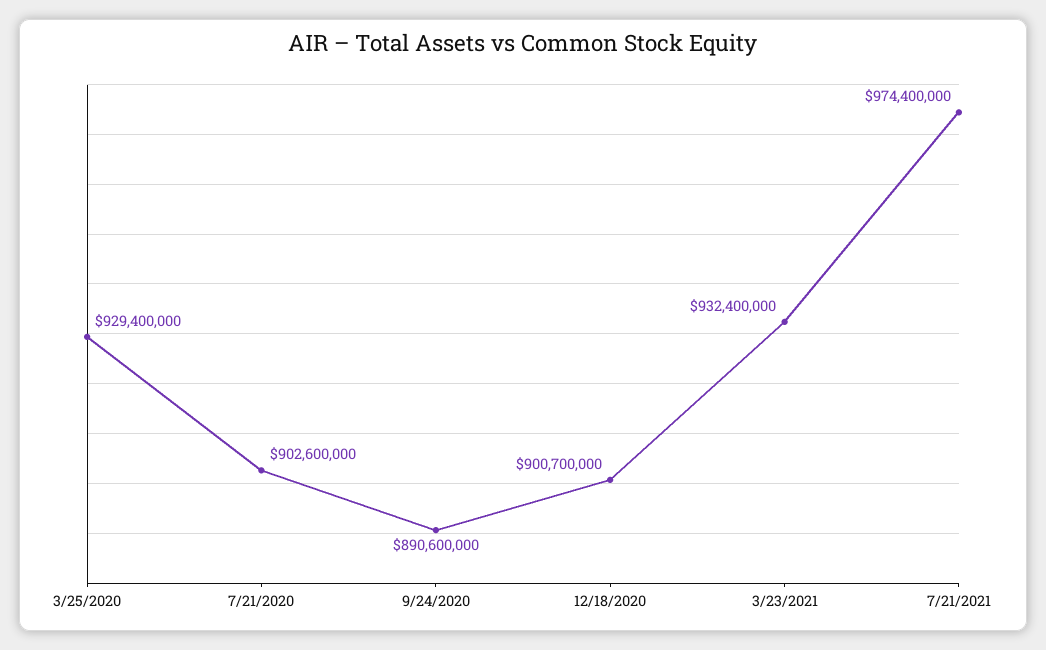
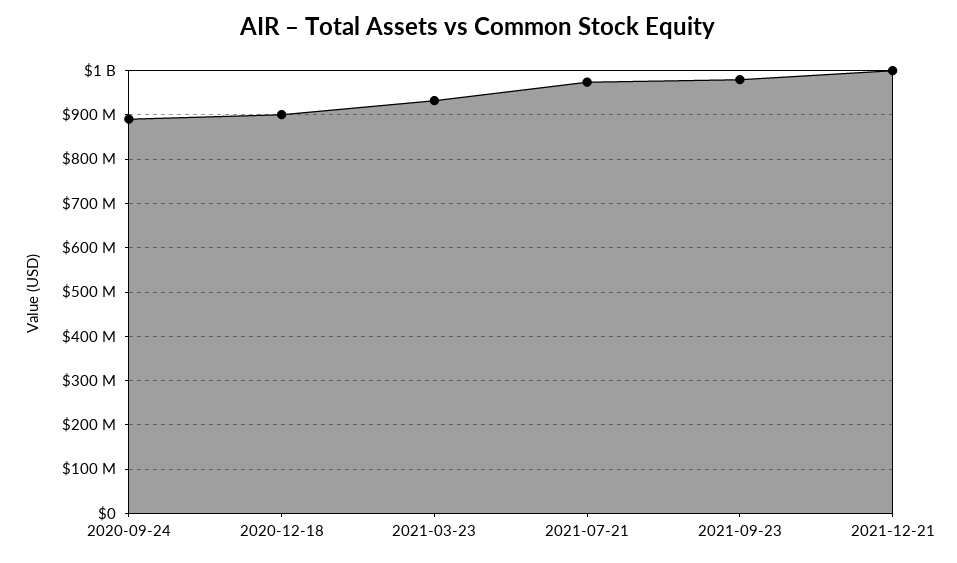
3/25/2020: 929400000 -> none
7/21/2020: 902600000 -> none
2021-09-23: none -> 980000000
2021-12-21: none -> 1000000000

